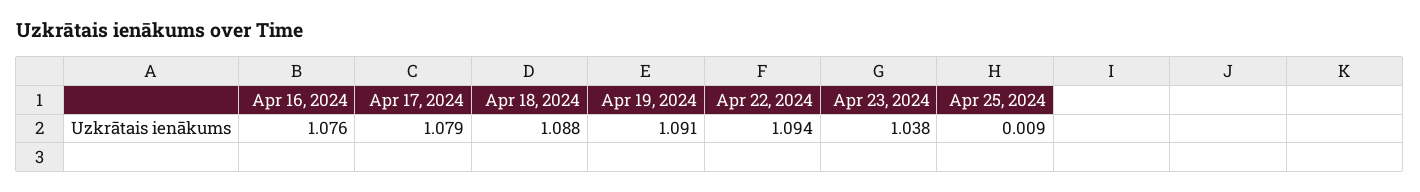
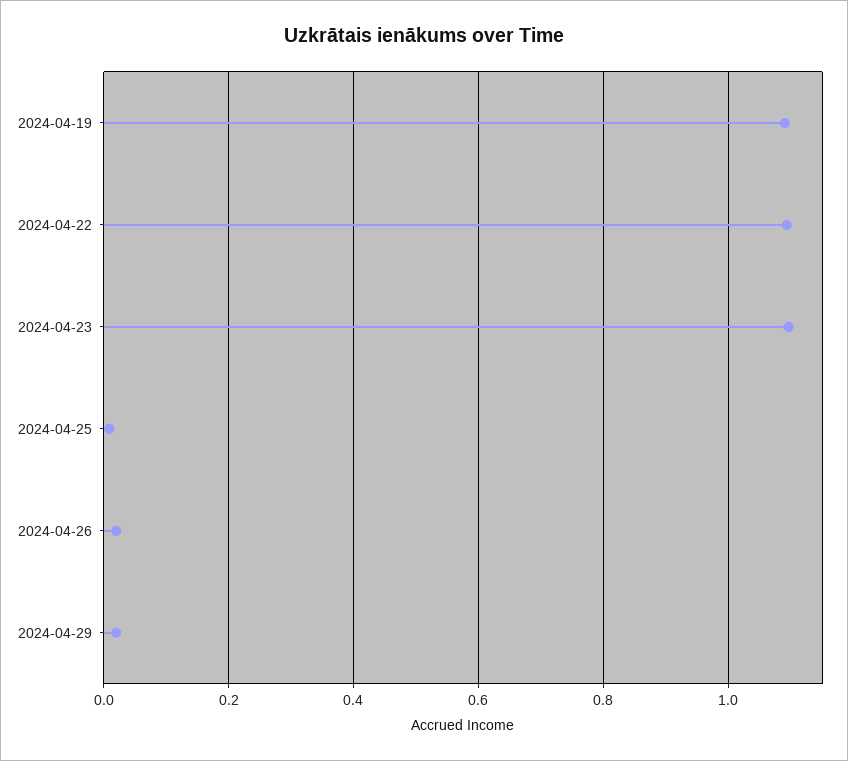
Apr 16, 2024: 1.076 -> none
Apr 17, 2024: 1.079 -> none
Apr 18, 2024: 1.088 -> none
Apr 23, 2024: 1.038 -> 1.1
2024-04-26: none -> 0.02
2024-04-29: none -> 0.02

